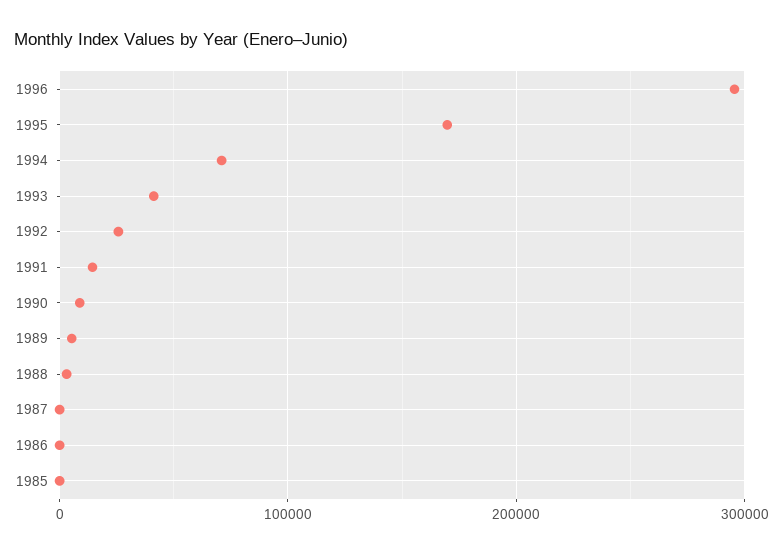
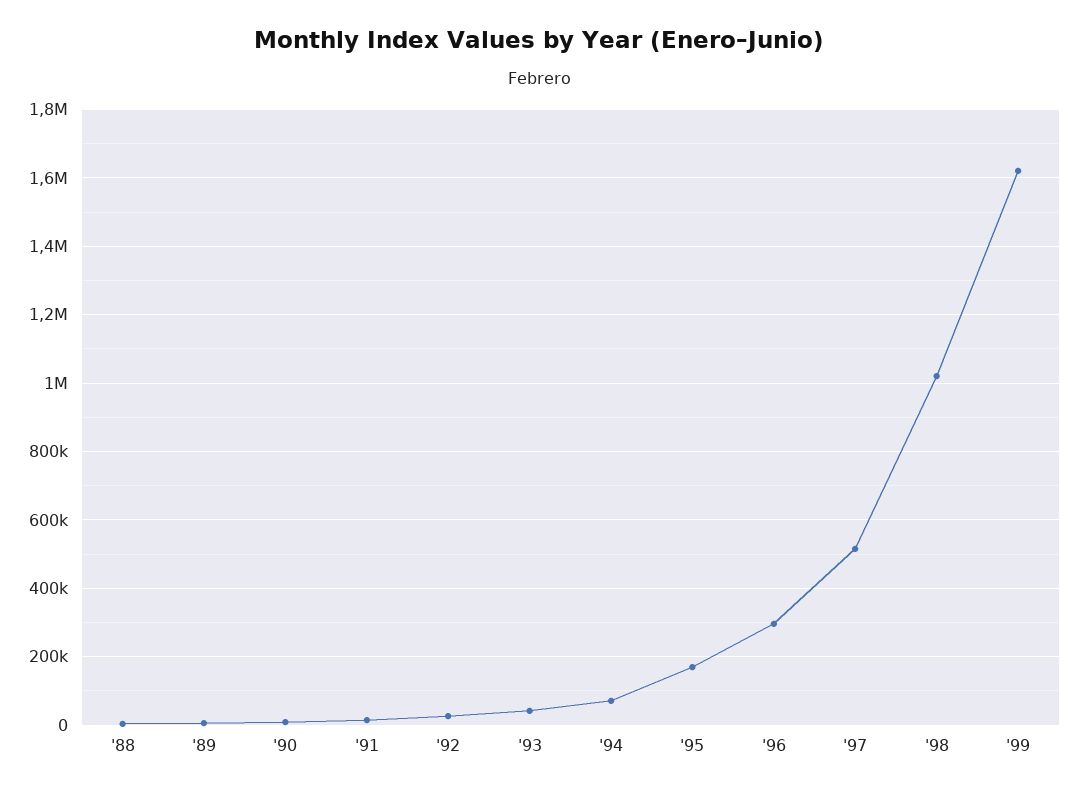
1987: 0 -> none
1986: 0 -> none
1985: 0 -> none
'97: none -> 520000
'98: none -> 1020000
'99: none -> 1620000

